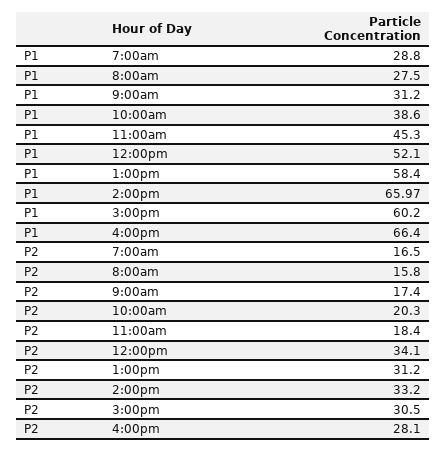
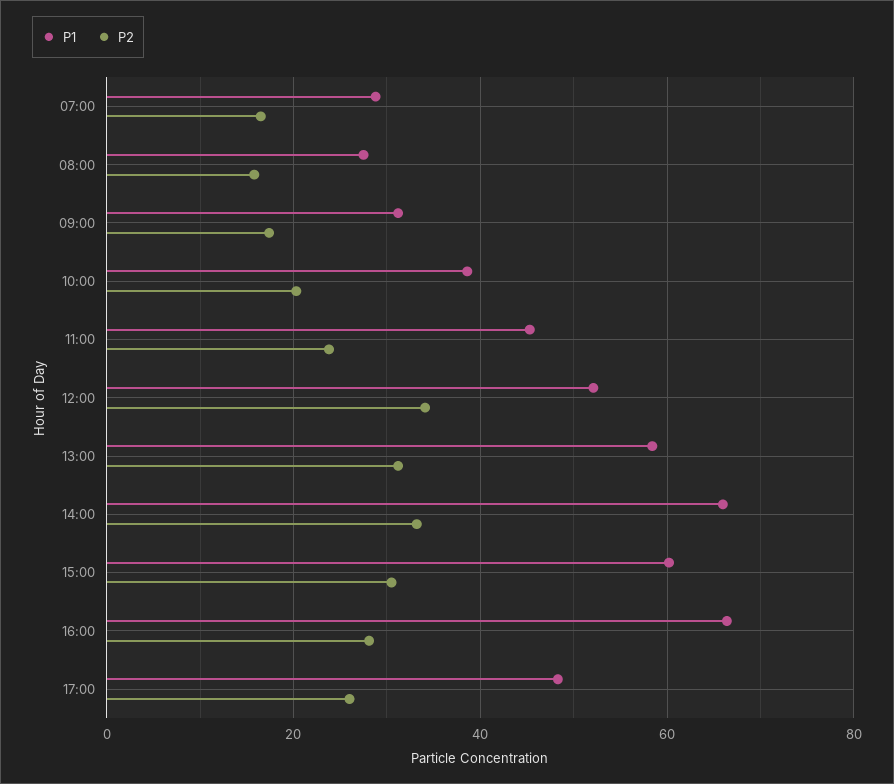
P2, 11:00am: 18.4 -> 24
P1, 17:00: none -> 48
P2, 17:00: none -> 26

